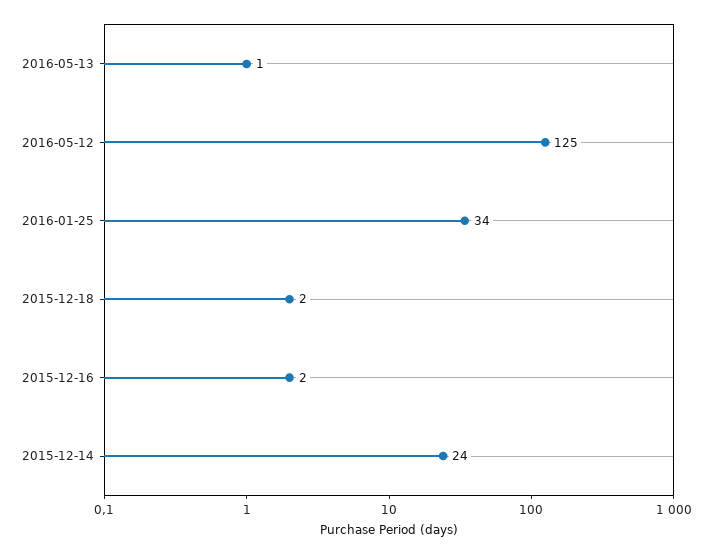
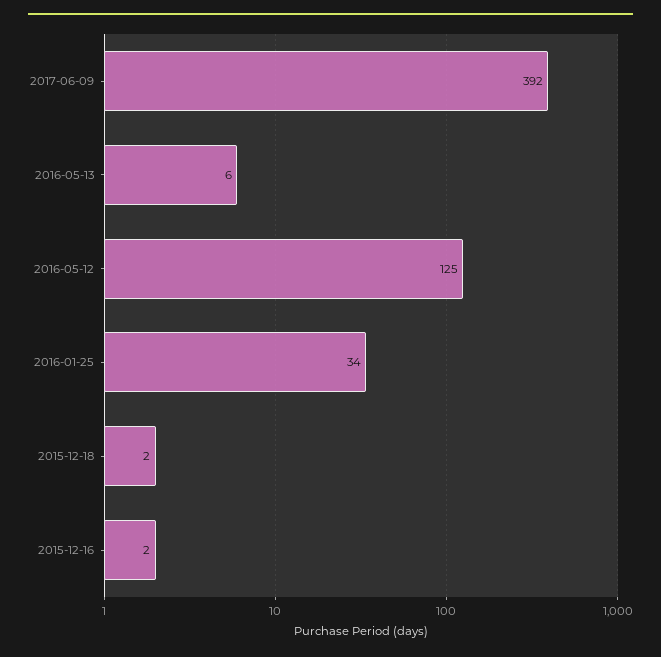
2016-05-13: 1 -> 6
2015-12-14: 24 -> none
2017-06-09: none -> 392

